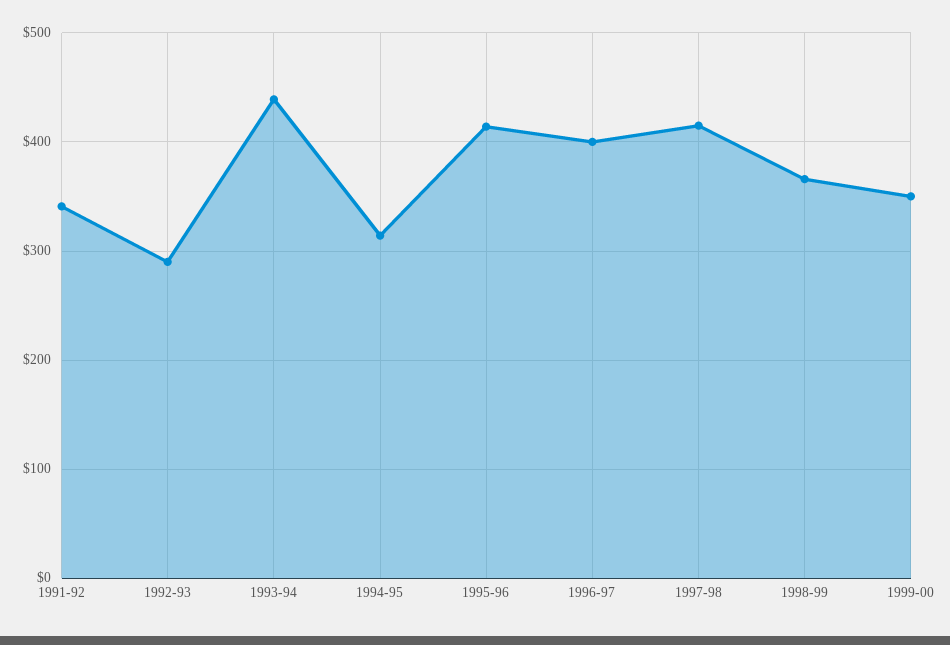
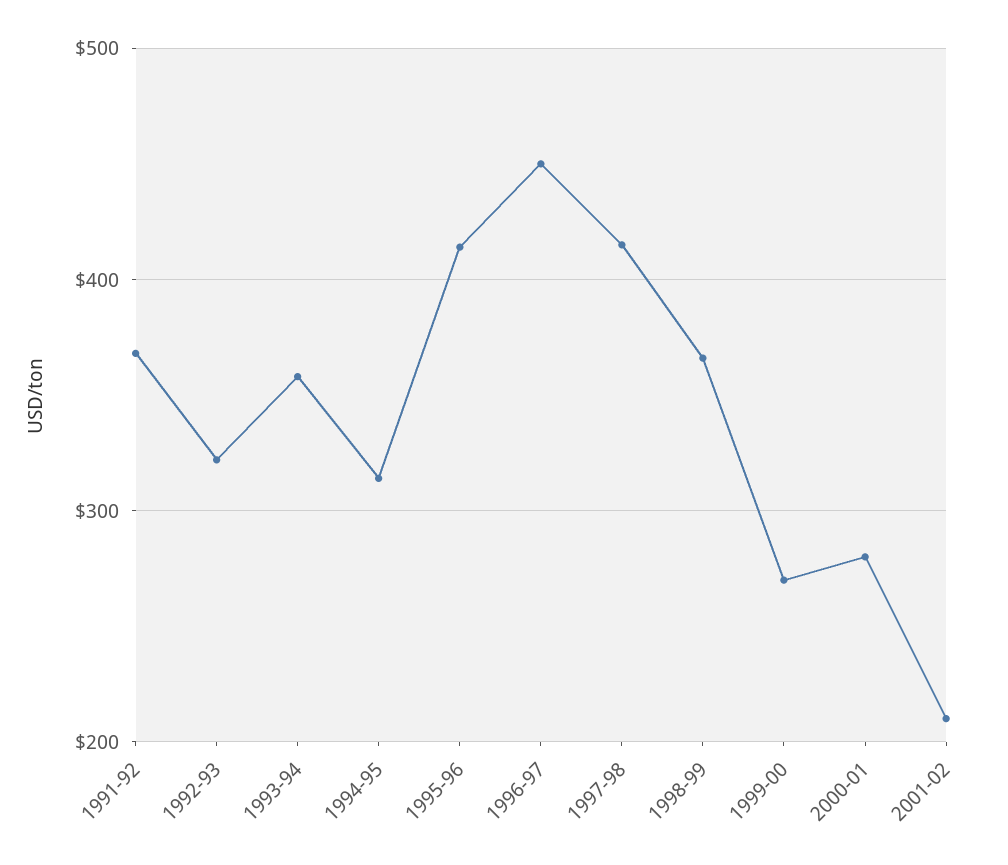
1991-92: 340 -> 370
1992-93: 290 -> 320
1993-94: 440 -> 360
1996-97: 400 -> 450
1999-00: 350 -> 270
2000-01: none -> 280
2001-02: none -> 210

